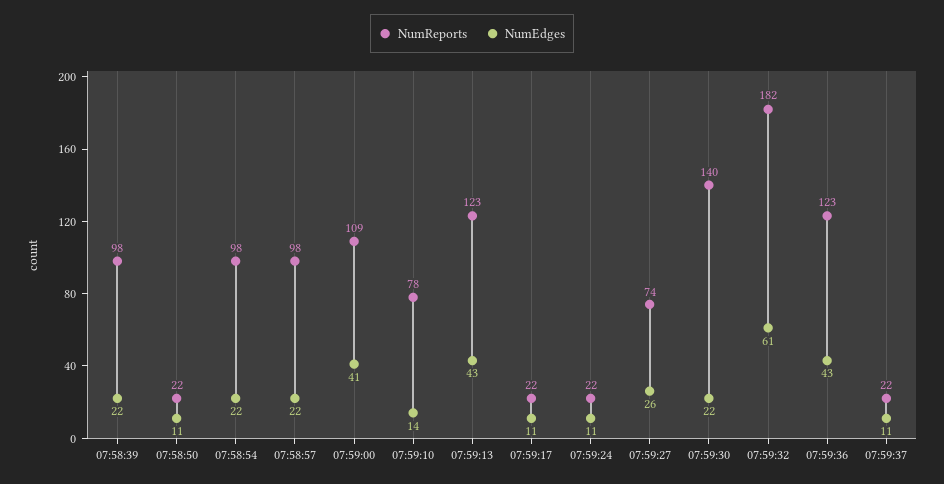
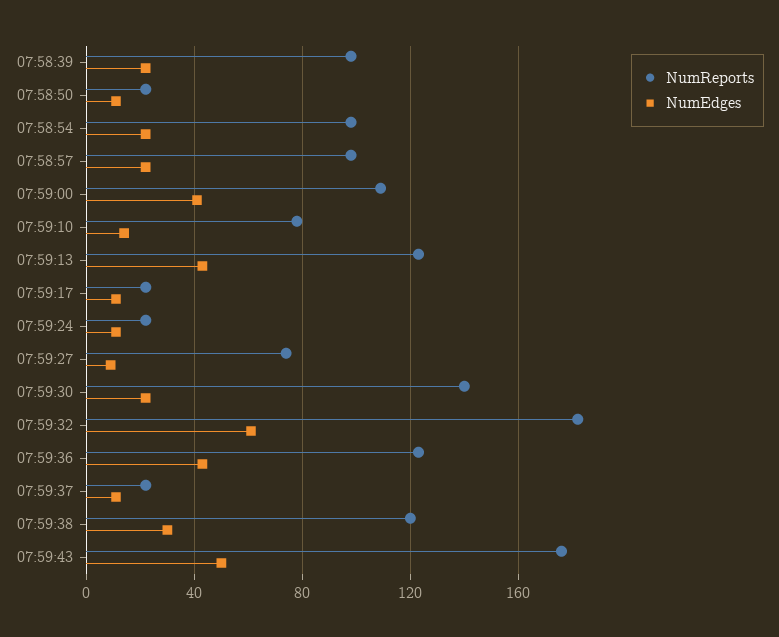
NumEdges, 07:59:27: 26 -> 10
NumReports, 07:59:38: none -> 120
NumEdges, 07:59:38: none -> 30
NumReports, 07:59:43: none -> 175
NumEdges, 07:59:43: none -> 50

